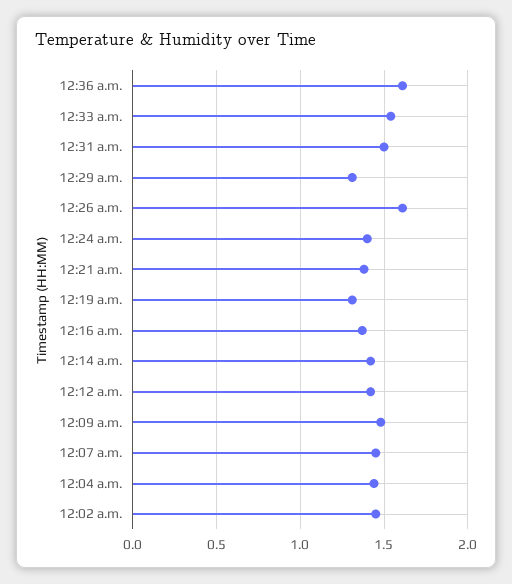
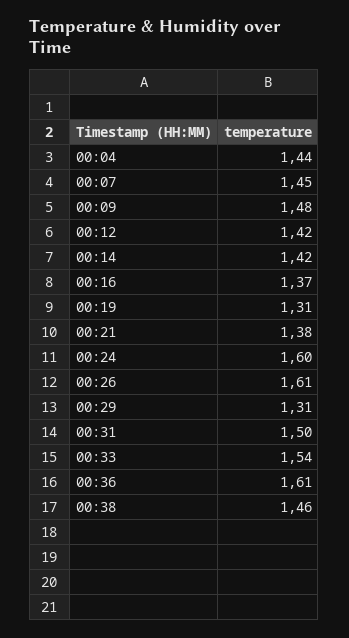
12:24 a.m.: 1.4 -> 1.6
12:02 a.m.: 1.45 -> none
00:38: none -> 1.46

